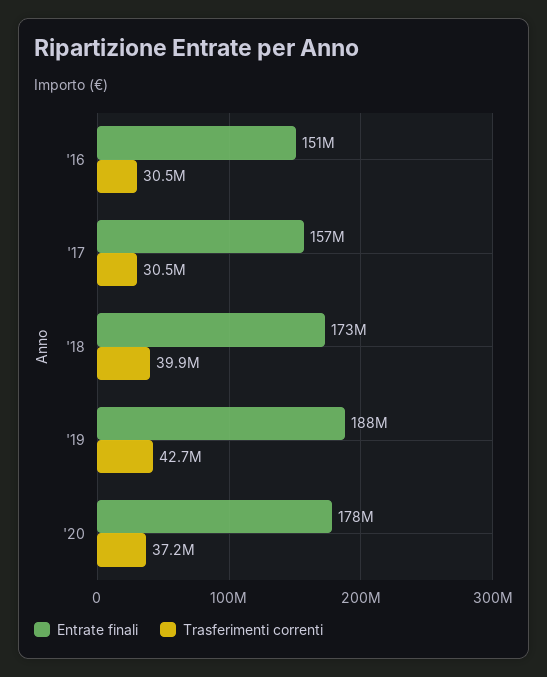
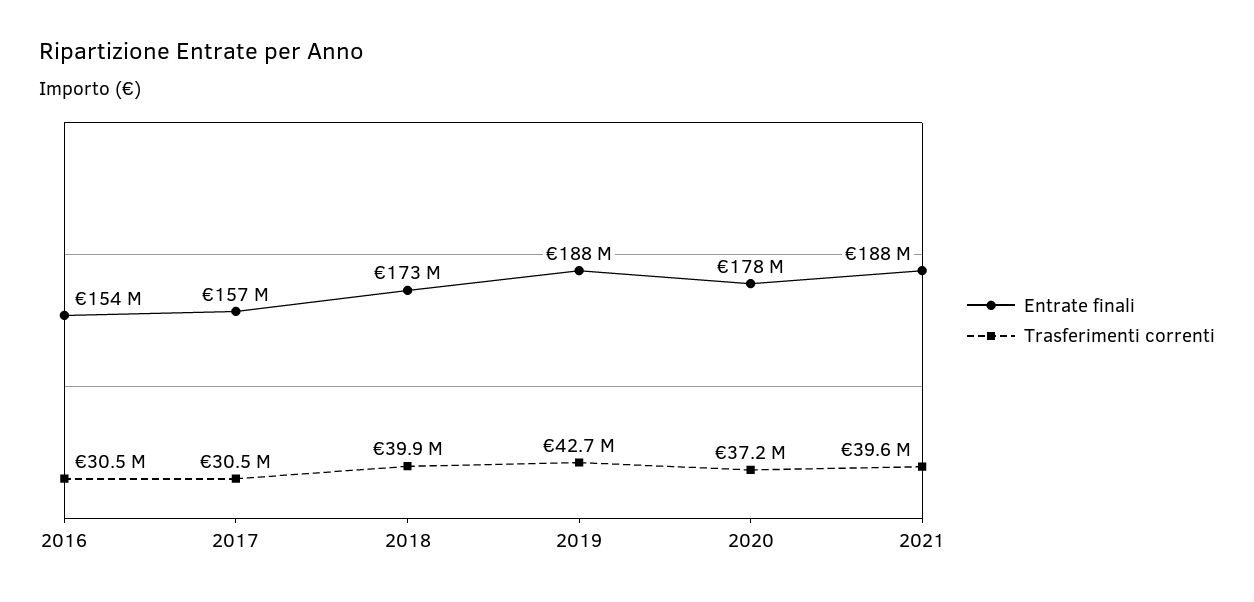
Entrate finali, '16: 151000000 -> 154000000
Entrate finali, 2021: none -> 188000000
Trasferimenti correnti, 2021: none -> 39600000

